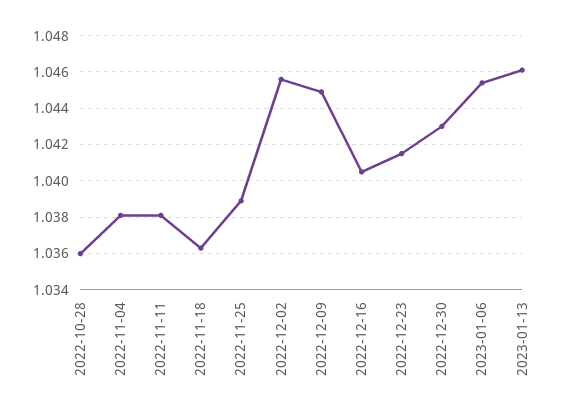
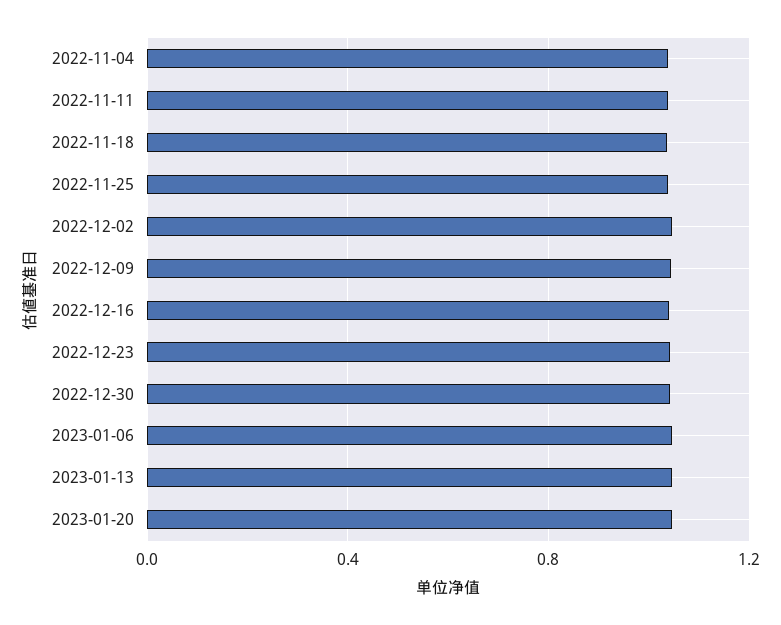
2022-10-28: 1.036 -> none
2023-01-20: none -> 1.05

